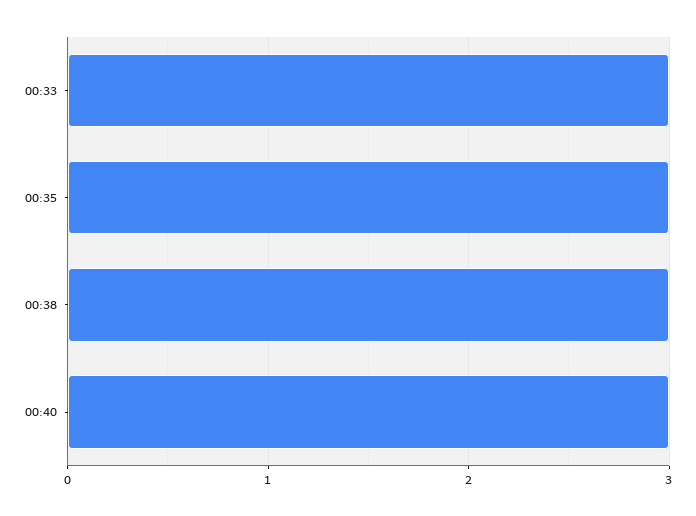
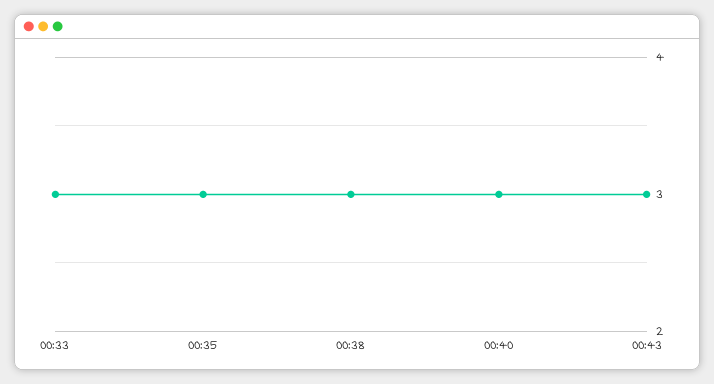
00:43: none -> 3

